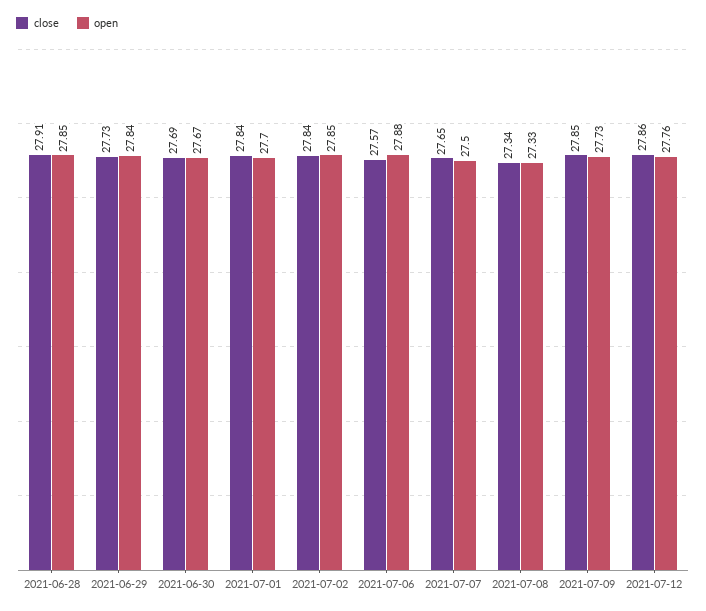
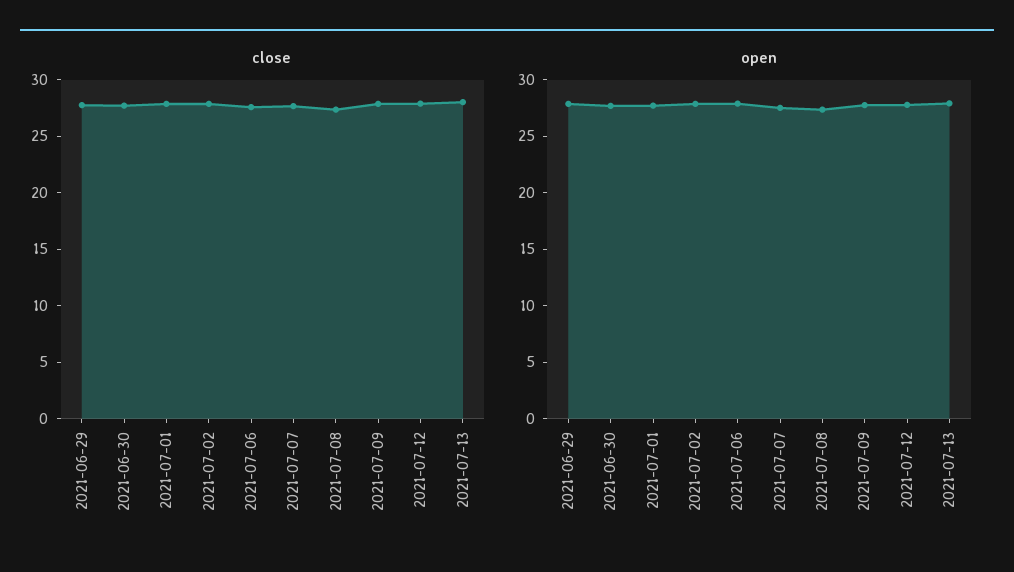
close, 2021-06-28: 27.91 -> none
open, 2021-06-28: 27.85 -> none
close, 2021-07-13: none -> 28
open, 2021-07-13: none -> 28

